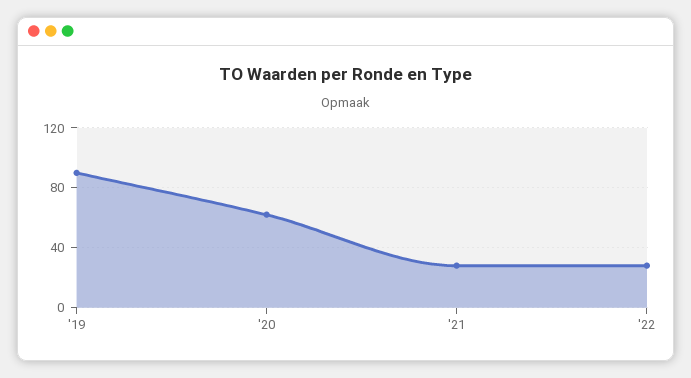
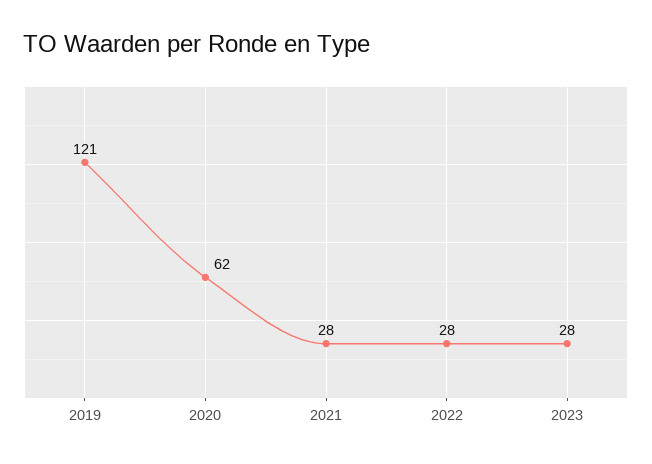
'19: 90 -> 121
2023: none -> 28

